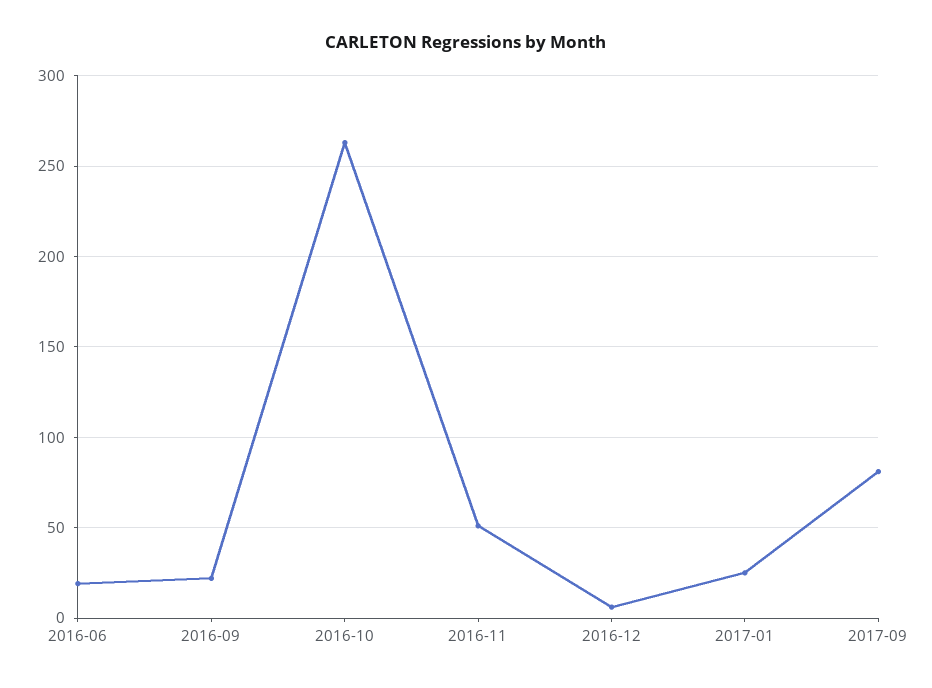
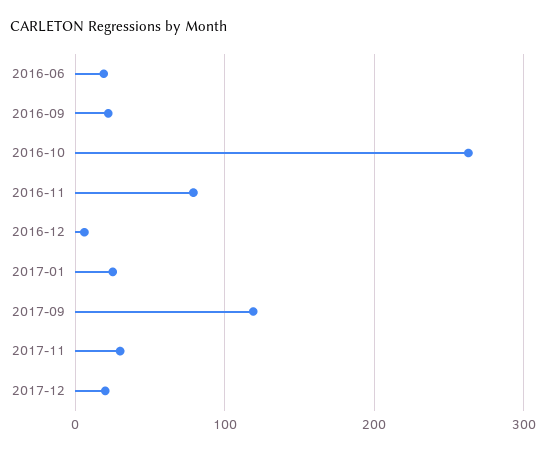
2016-11: 50 -> 80
2017-09: 80 -> 120
2017-11: none -> 30
2017-12: none -> 20

